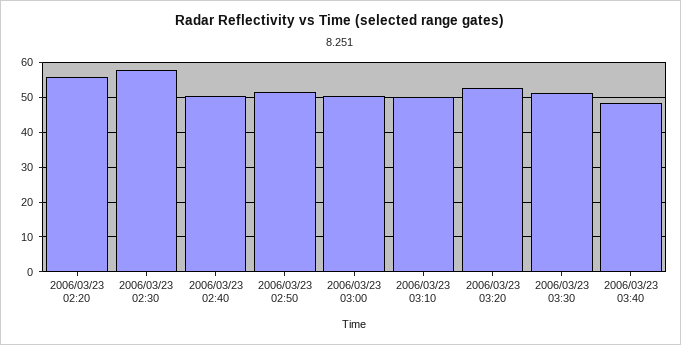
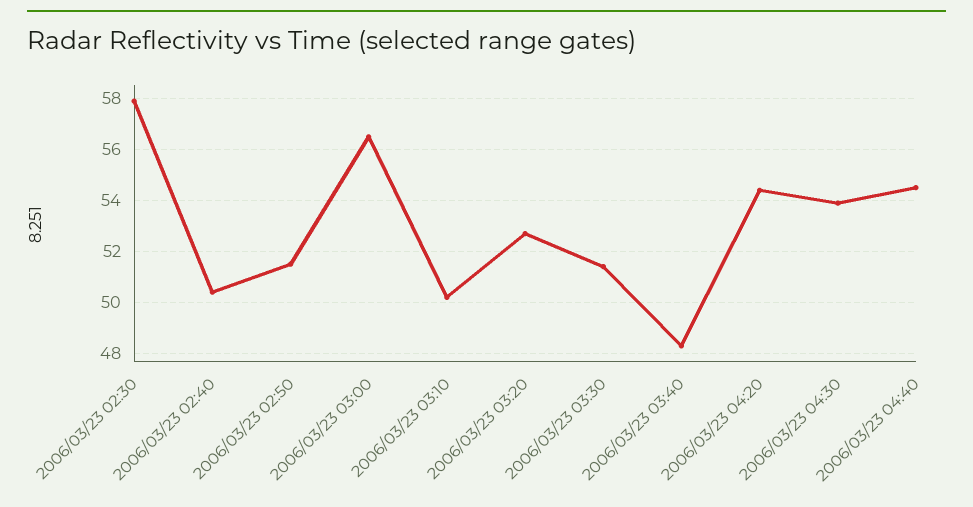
2006/03/23 02:20: 56 -> none
2006/03/23 03:00: 50 -> 56.5
2006/03/23 04:20: none -> 54.5
2006/03/23 04:30: none -> 54
2006/03/23 04:40: none -> 54.5

